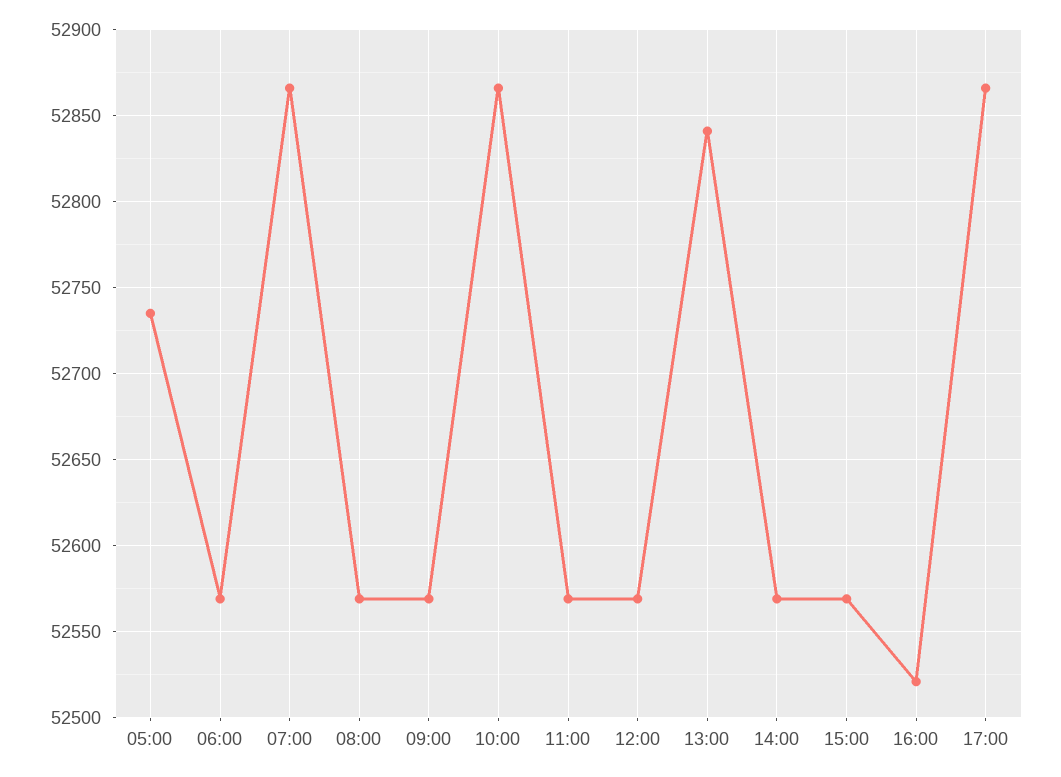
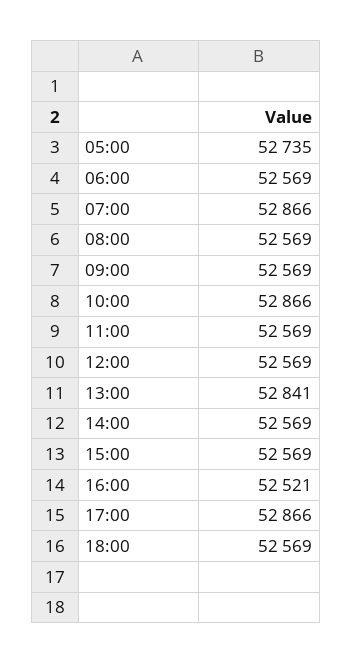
18:00: none -> 52569

